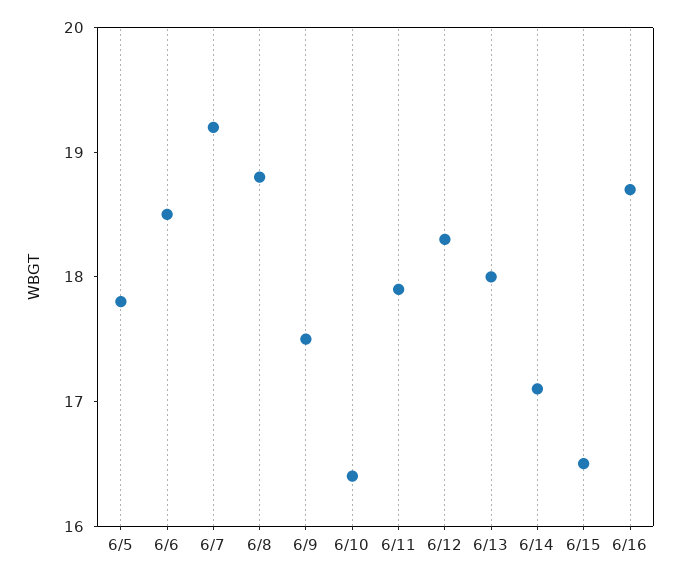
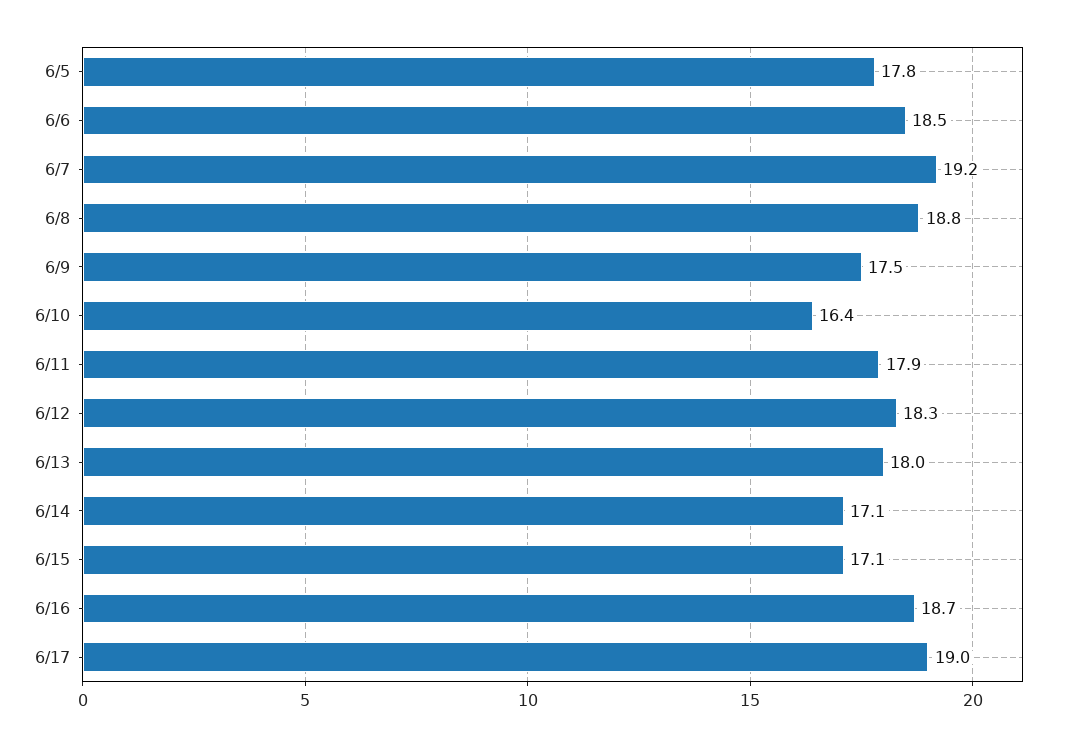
6/15: 16.5 -> 17.1
6/17: none -> 19

